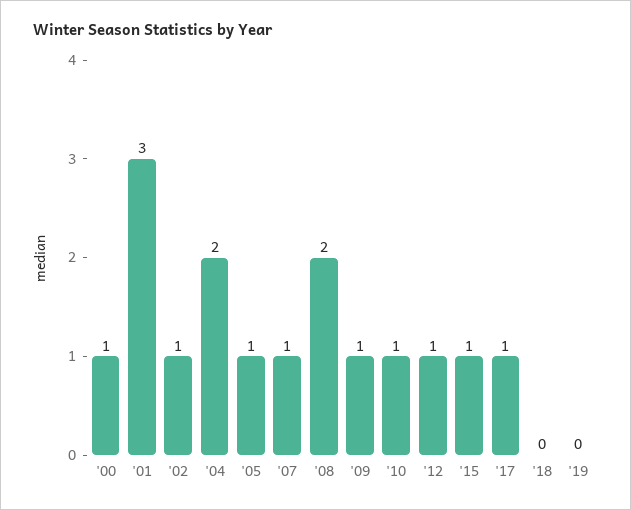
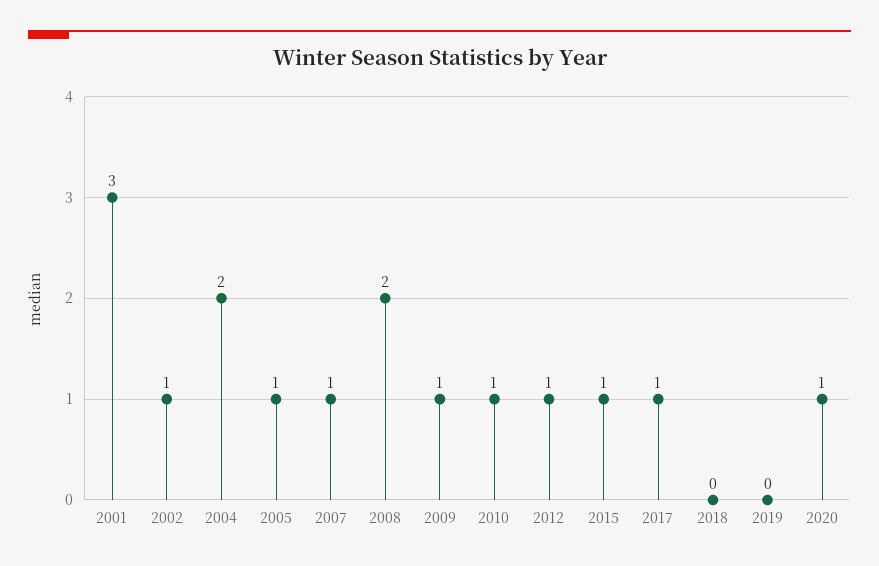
'00: 1 -> none
2020: none -> 1

